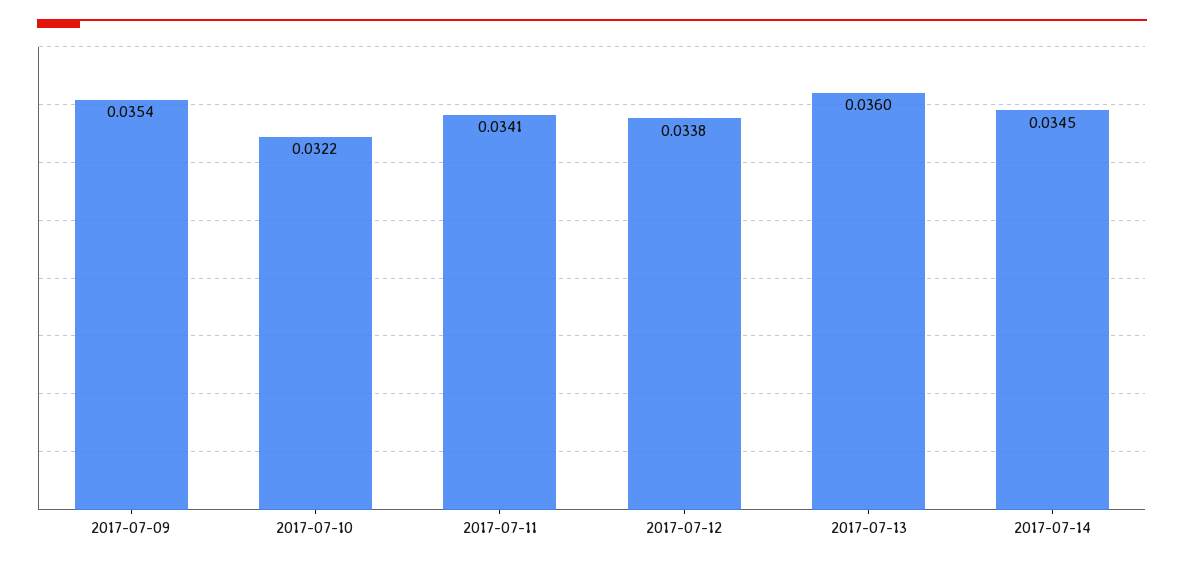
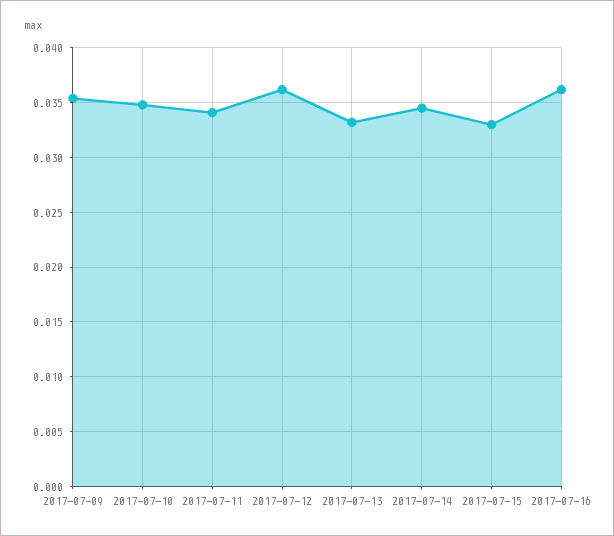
2017-07-10: 0.0322 -> 0.035
2017-07-12: 0.0338 -> 0.036
2017-07-13: 0.036 -> 0.033
2017-07-15: none -> 0.033
2017-07-16: none -> 0.036

